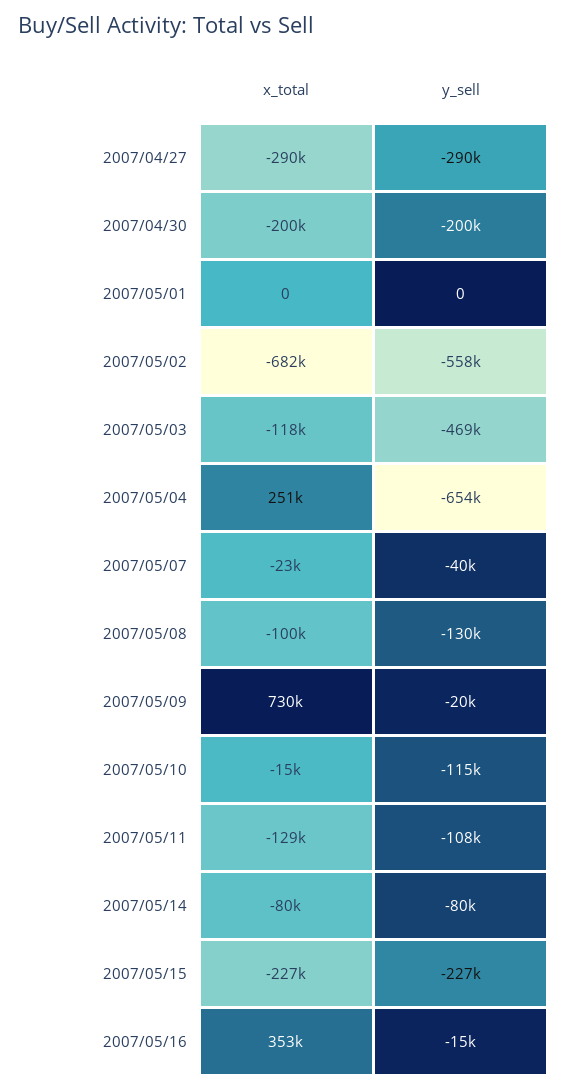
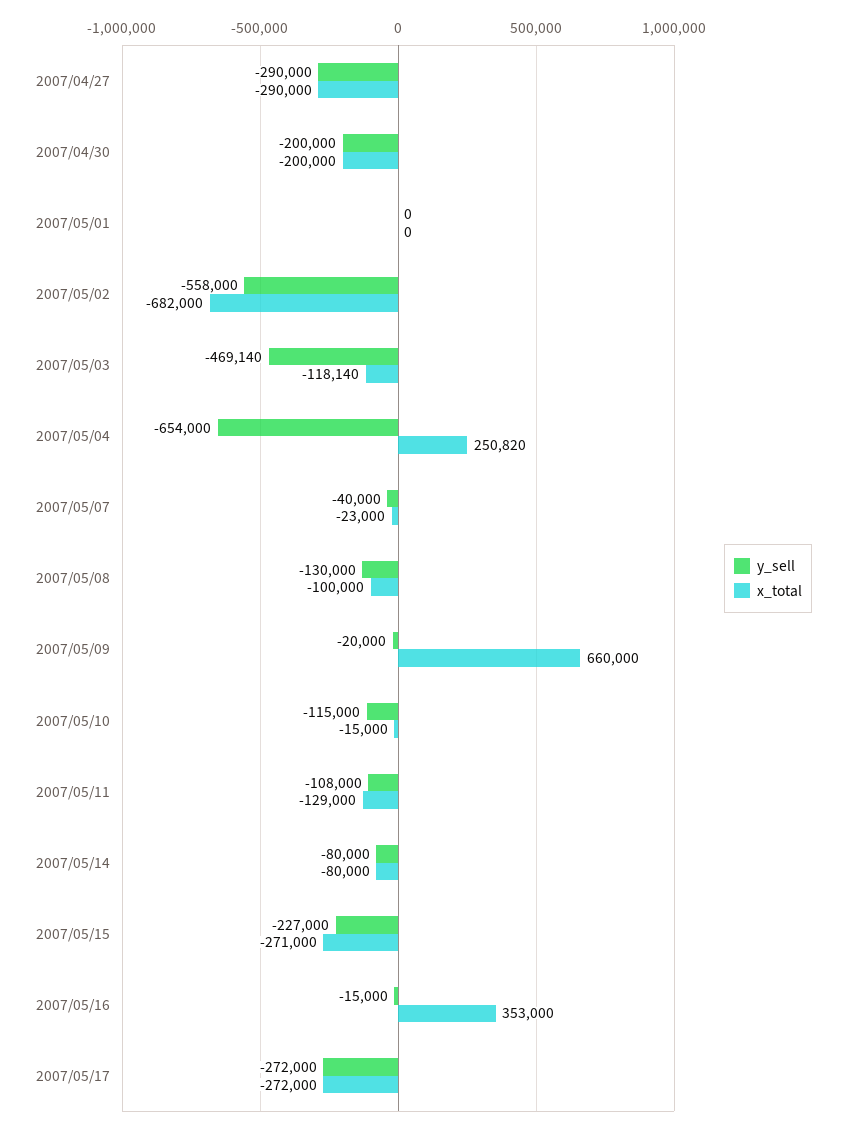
x_total, 2007/05/09: 730000 -> 660000
x_total, 2007/05/15: -227000 -> -271000
y_sell, 2007/05/17: none -> -272000
x_total, 2007/05/17: none -> -272000

